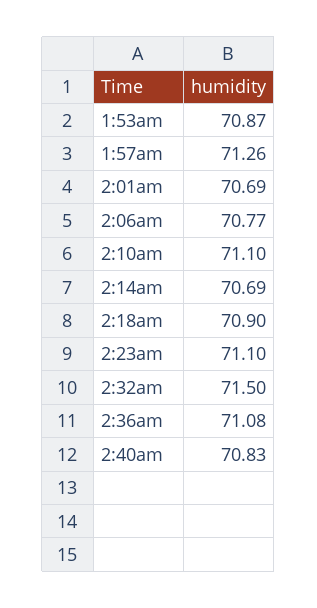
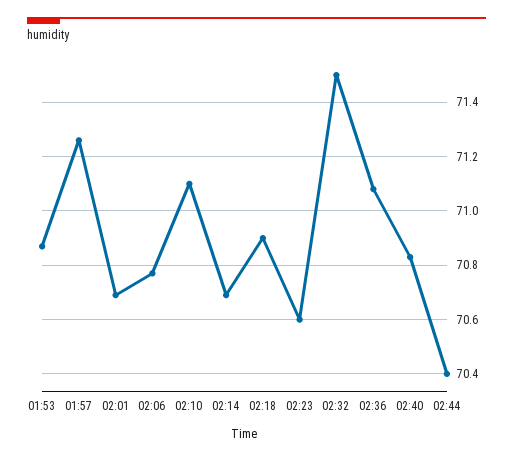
2:23am: 71.1 -> 70.6
02:44: none -> 70.4

